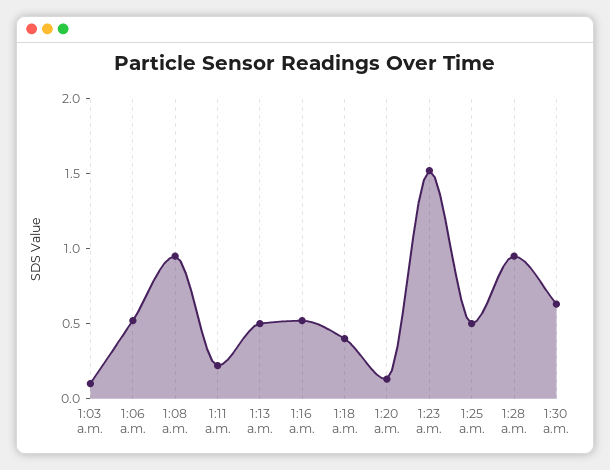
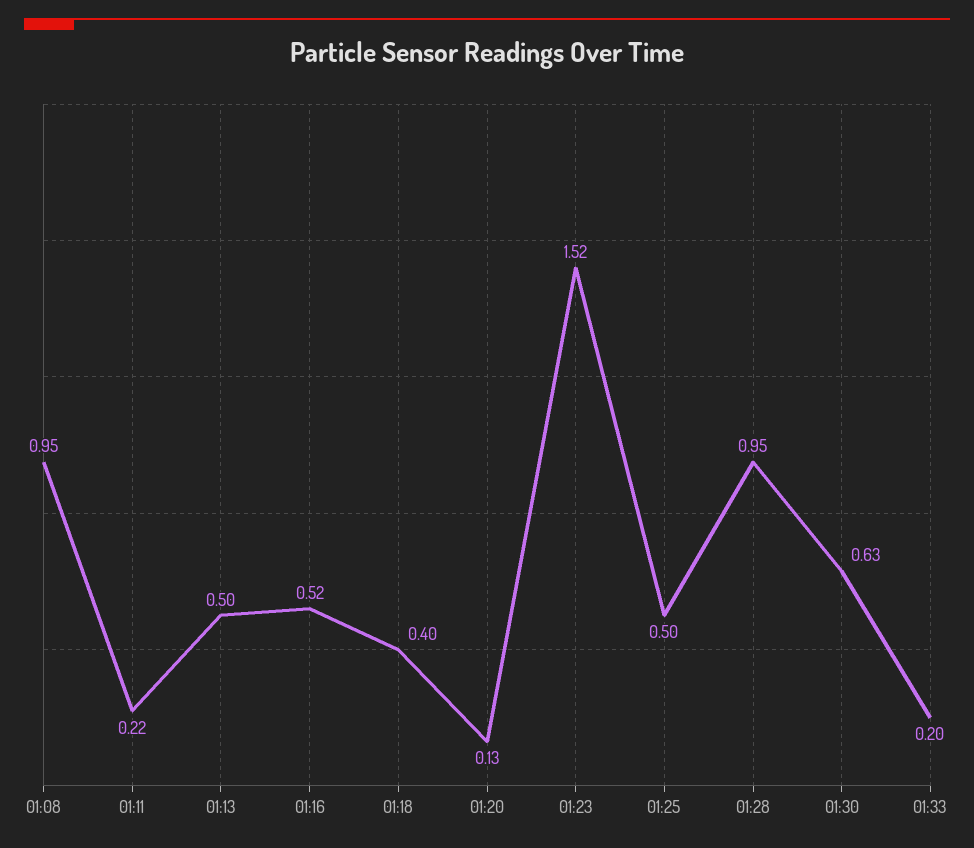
1:03 a.m.: 0.1 -> none
1:06 a.m.: 0.5 -> none
01:33: none -> 0.2

